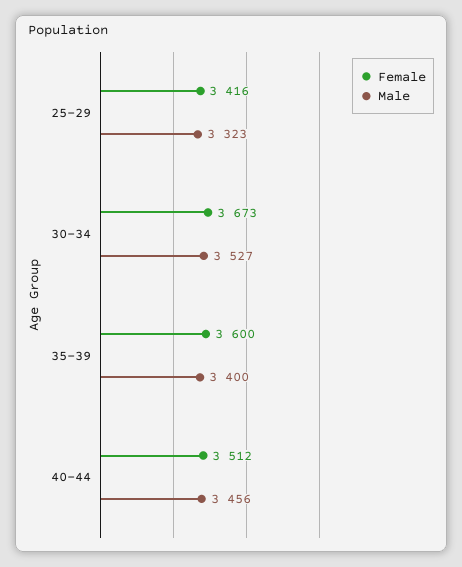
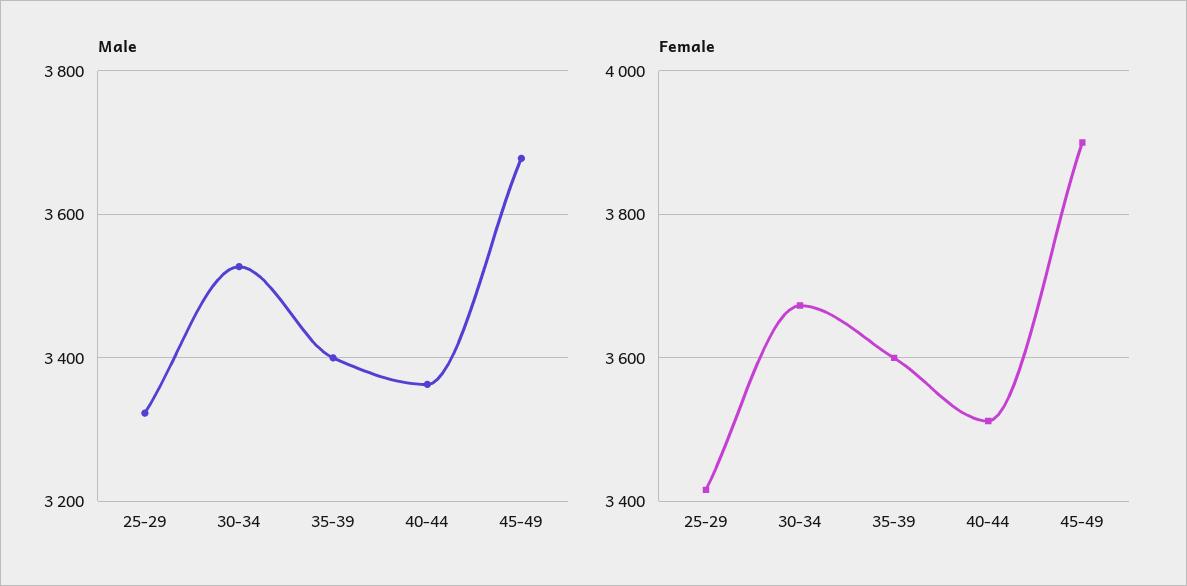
Male, 40-44: 3456 -> 3360
Male, 45-49: none -> 3680
Female, 45-49: none -> 3900

